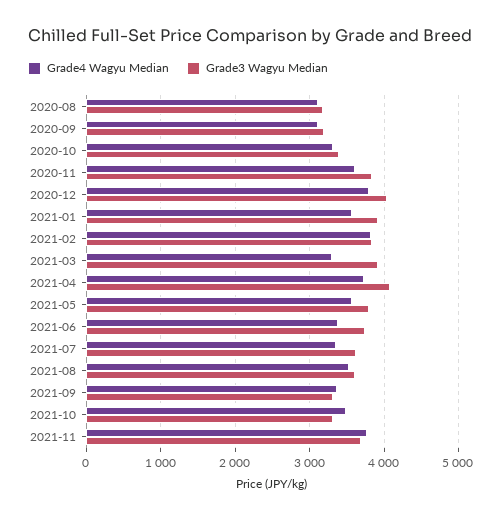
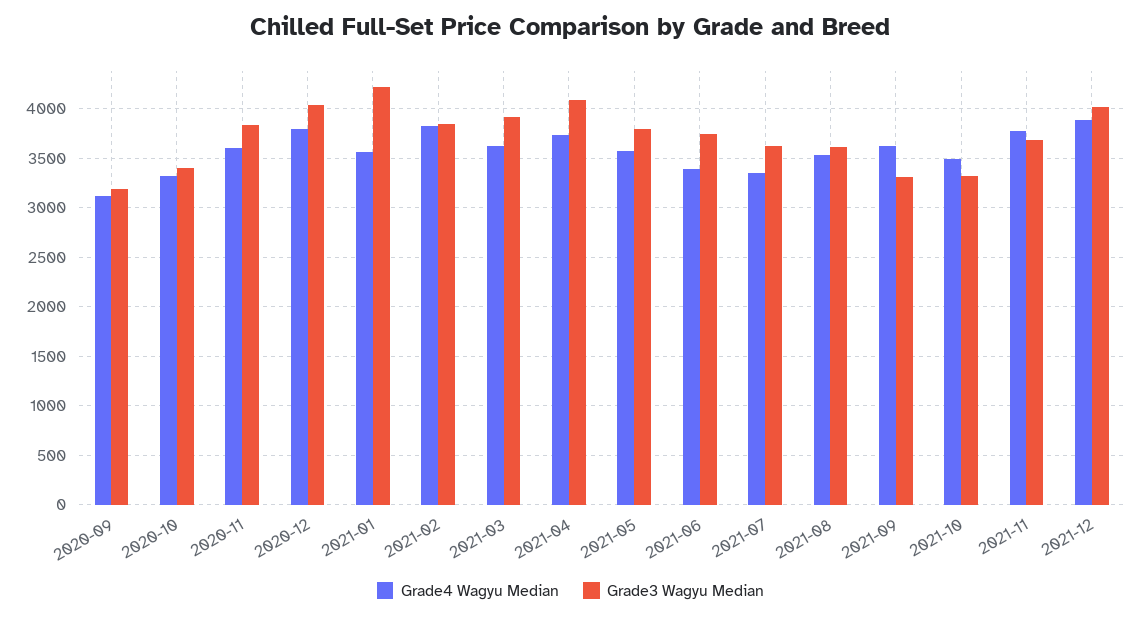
Grade4 Wagyu Median, 2020-08: 3100 -> none
Grade3 Wagyu Median, 2020-08: 3200 -> none
Grade3 Wagyu Median, 2021-01: 3900 -> 4200
Grade4 Wagyu Median, 2021-03: 3300 -> 3600
Grade4 Wagyu Median, 2021-09: 3400 -> 3600
Grade4 Wagyu Median, 2021-12: none -> 3900
Grade3 Wagyu Median, 2021-12: none -> 4000

